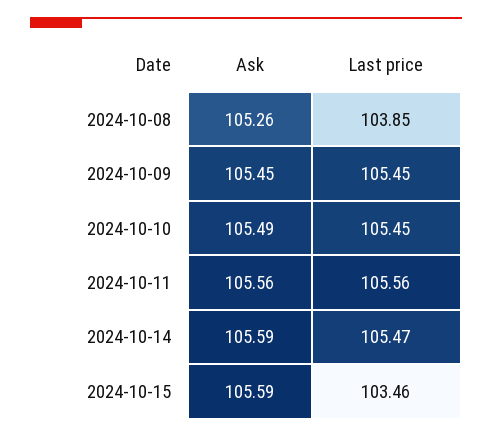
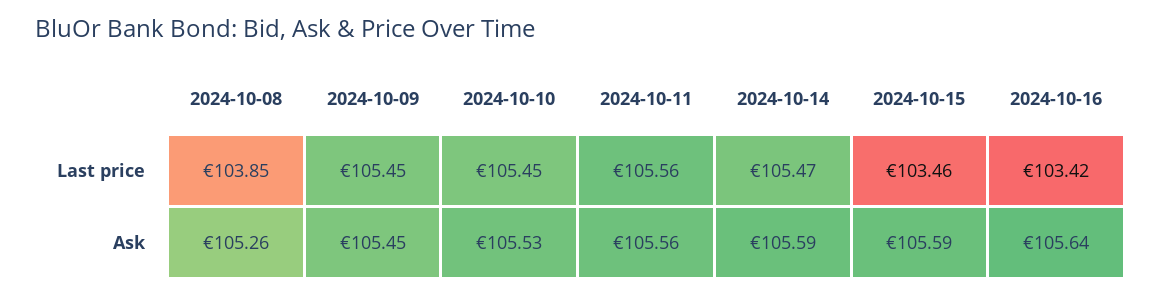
Ask, 2024-10-10: 105.49 -> 105.53
Last price, 2024-10-16: none -> 103.42
Ask, 2024-10-16: none -> 105.64

